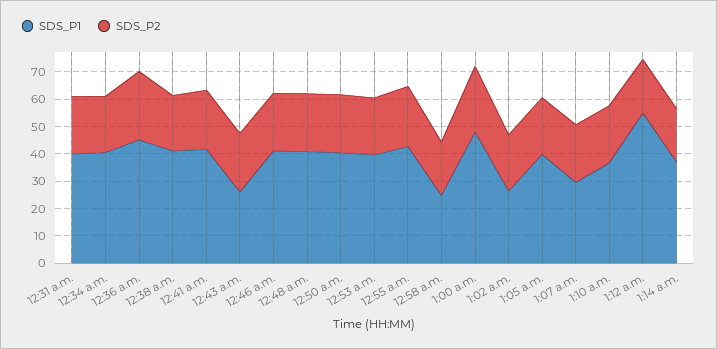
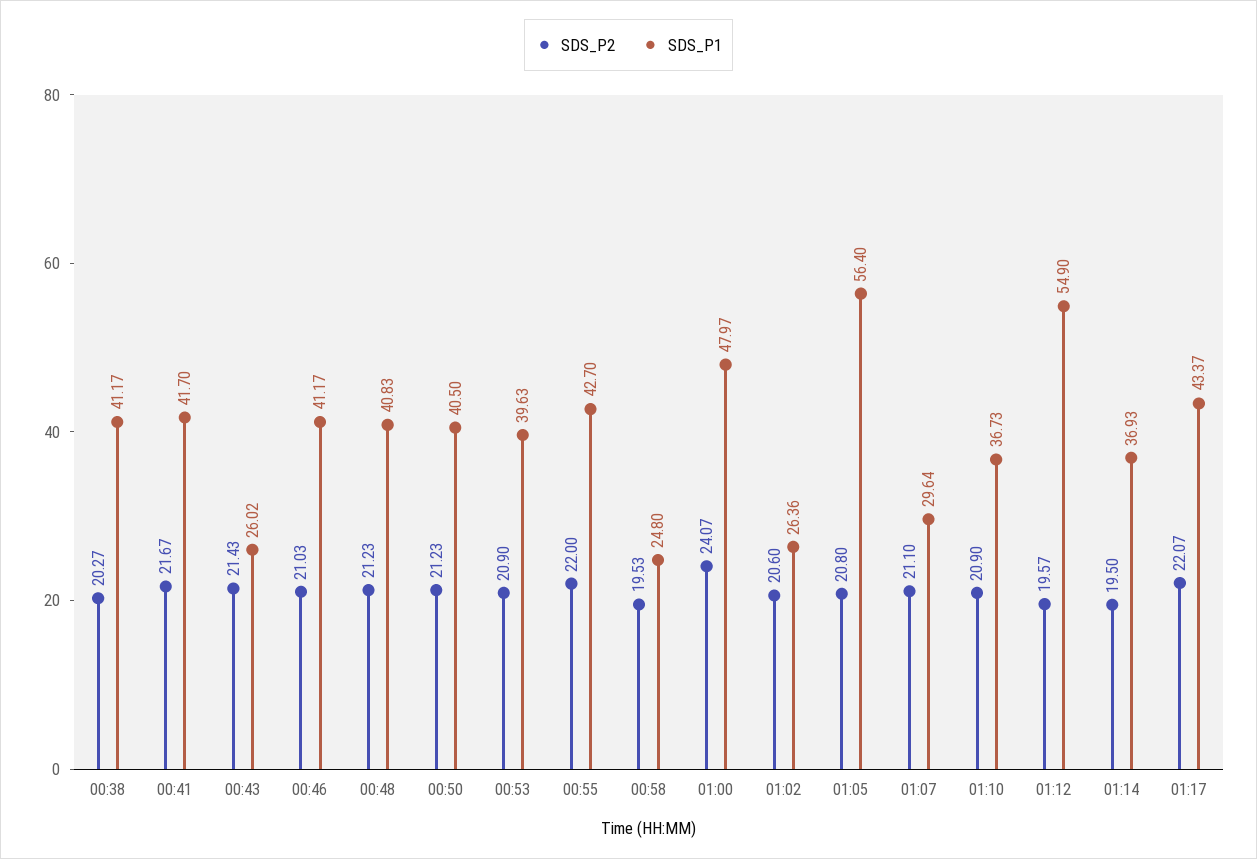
SDS_P1, 12:31 a.m.: 40 -> none
SDS_P2, 12:31 a.m.: 20 -> none
SDS_P1, 12:34 a.m.: 40 -> none
SDS_P2, 12:34 a.m.: 20 -> none
SDS_P1, 12:36 a.m.: 45 -> none
SDS_P2, 12:36 a.m.: 25 -> none
SDS_P1, 1:05 a.m.: 40 -> 56.4
SDS_P2, 01:17: none -> 22.07
SDS_P1, 01:17: none -> 43.37

